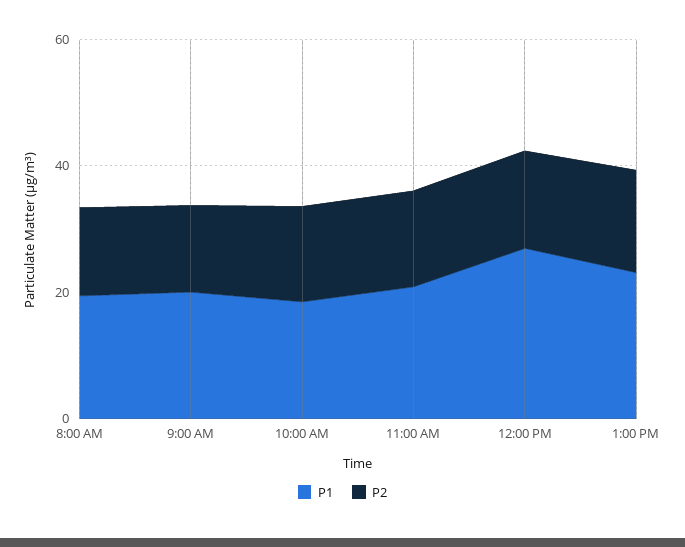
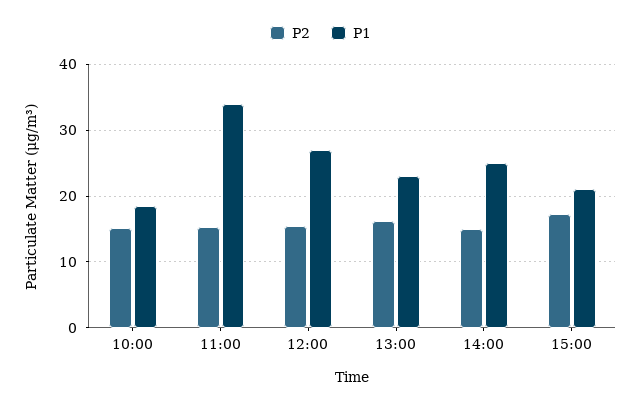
P1, 8:00 AM: 20 -> none
P2, 8:00 AM: 15 -> none
P1, 9:00 AM: 20 -> none
P2, 9:00 AM: 15 -> none
P1, 11:00 AM: 20 -> 34
P2, 14:00: none -> 15
P1, 14:00: none -> 25
P2, 15:00: none -> 17
P1, 15:00: none -> 21

